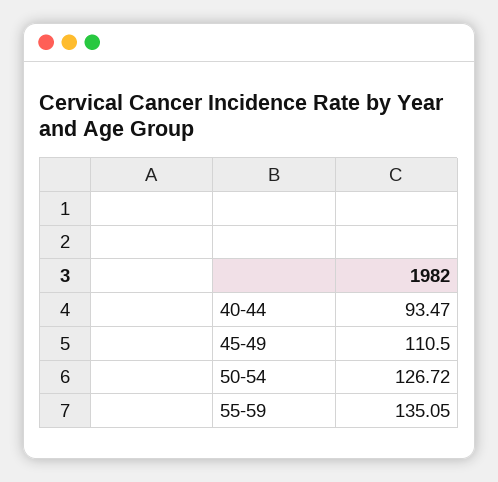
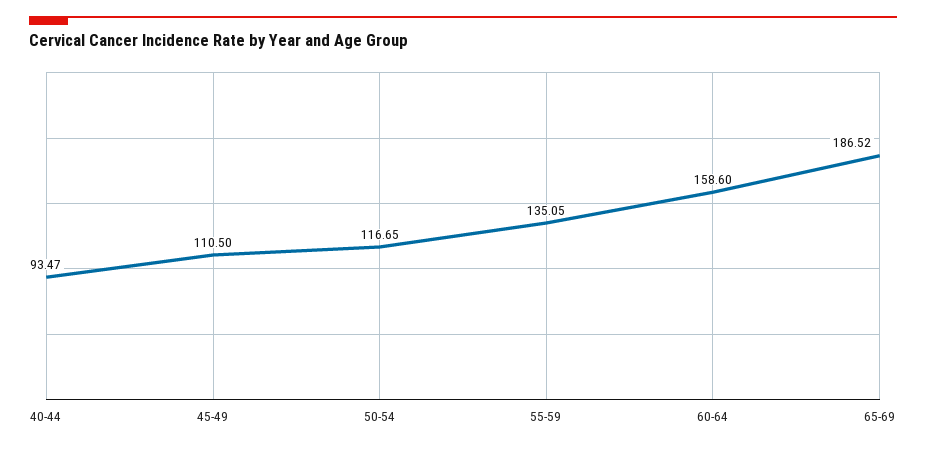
50-54: 126.72 -> 116.65
60-64: none -> 158.6
65-69: none -> 186.52

